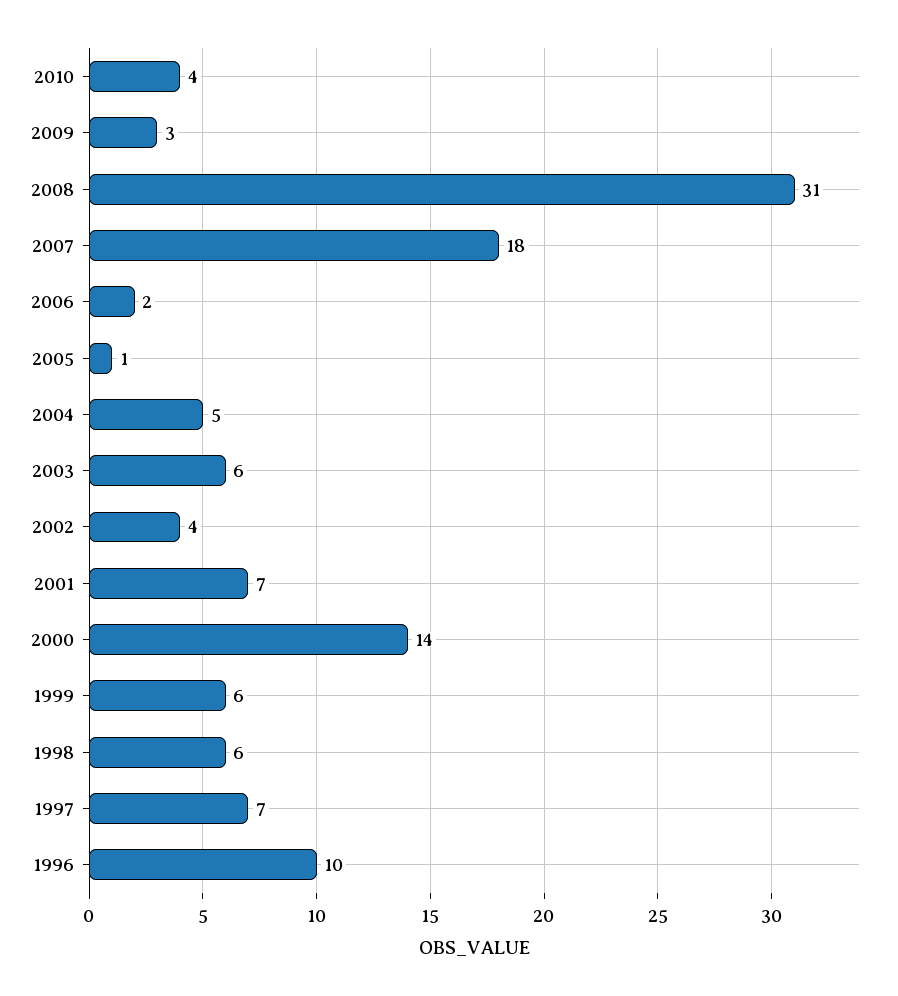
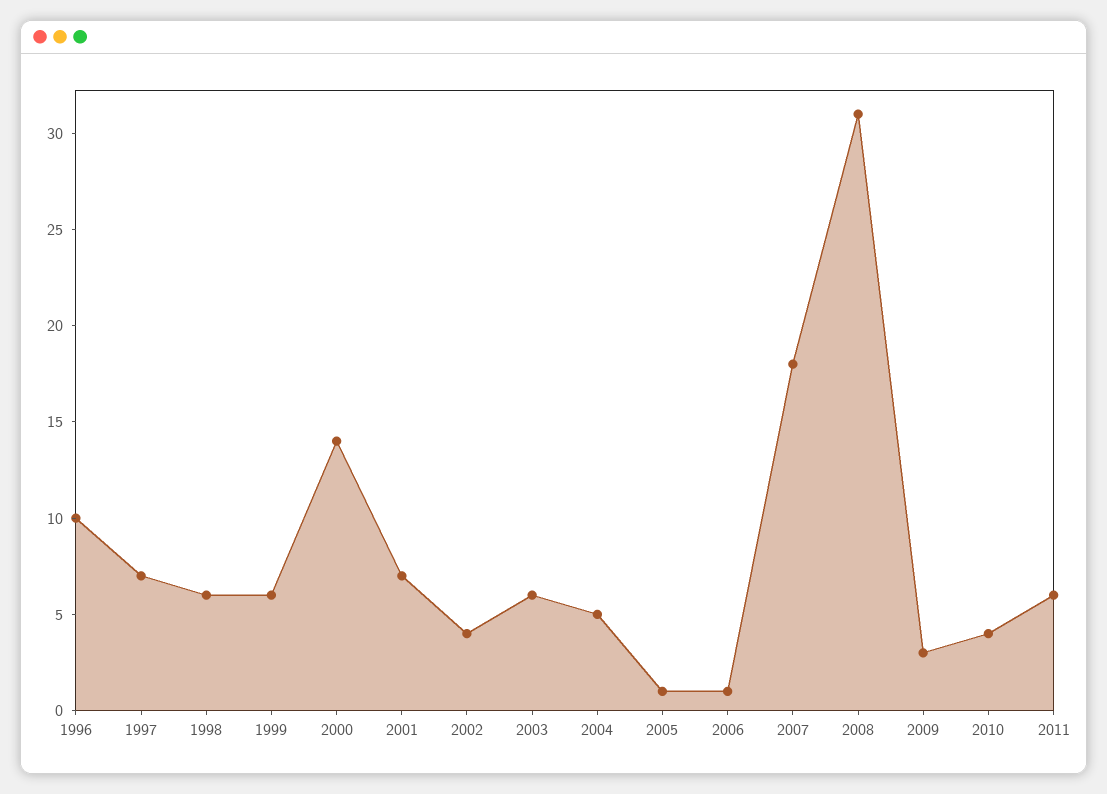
2006: 2 -> 1
2011: none -> 6

